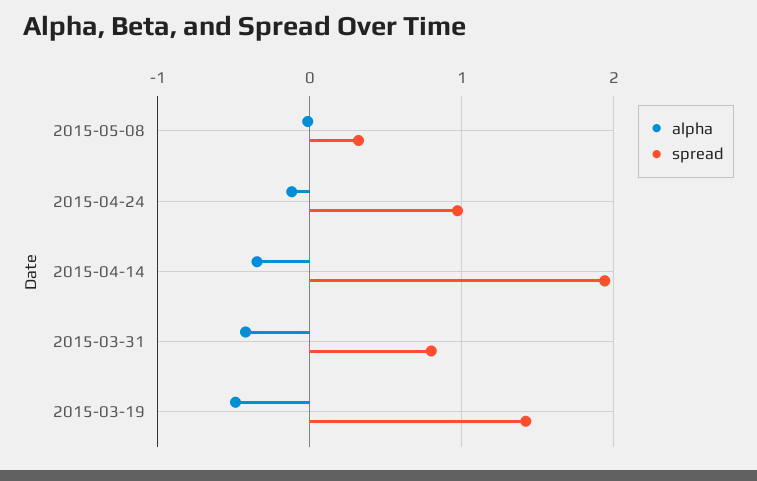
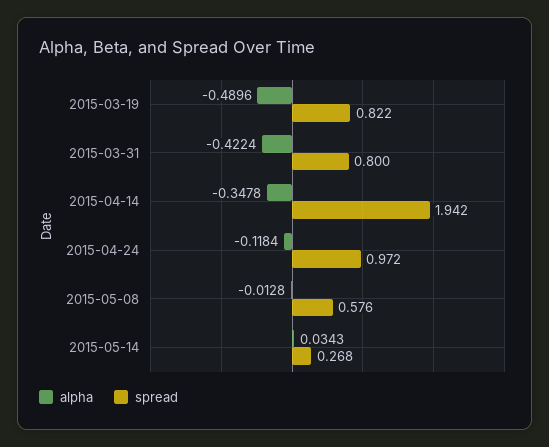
spread, 2015-05-08: 0.3 -> 0.576
spread, 2015-03-19: 1.4 -> 0.822
alpha, 2015-05-14: none -> 0.0343
spread, 2015-05-14: none -> 0.268

